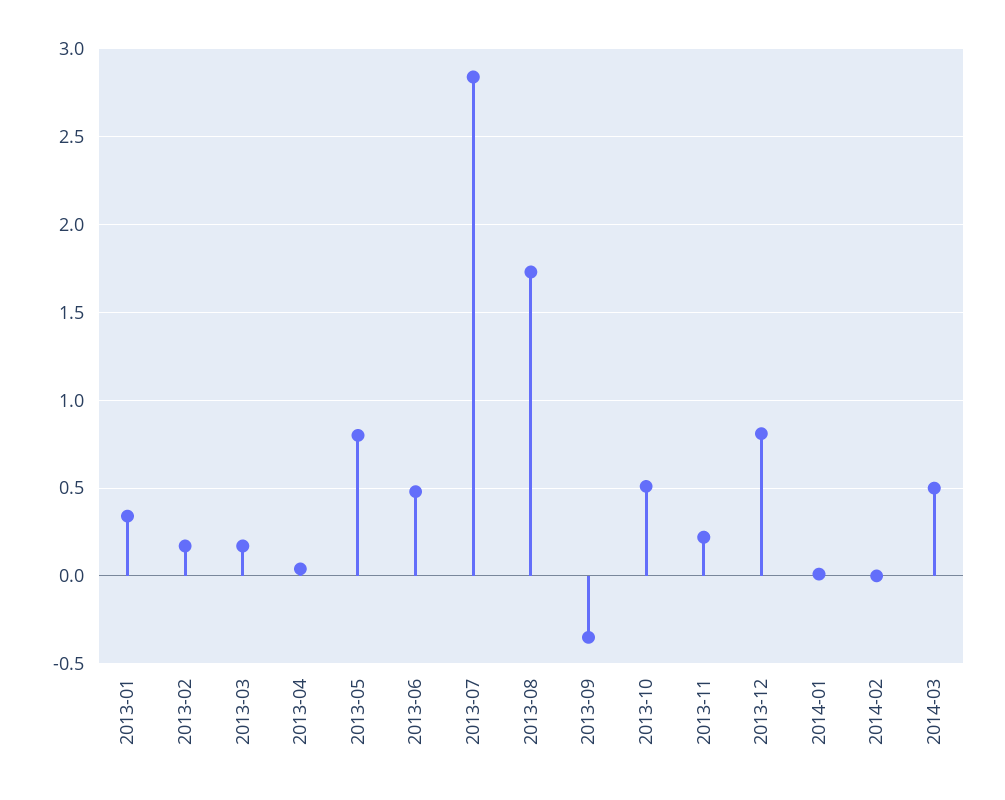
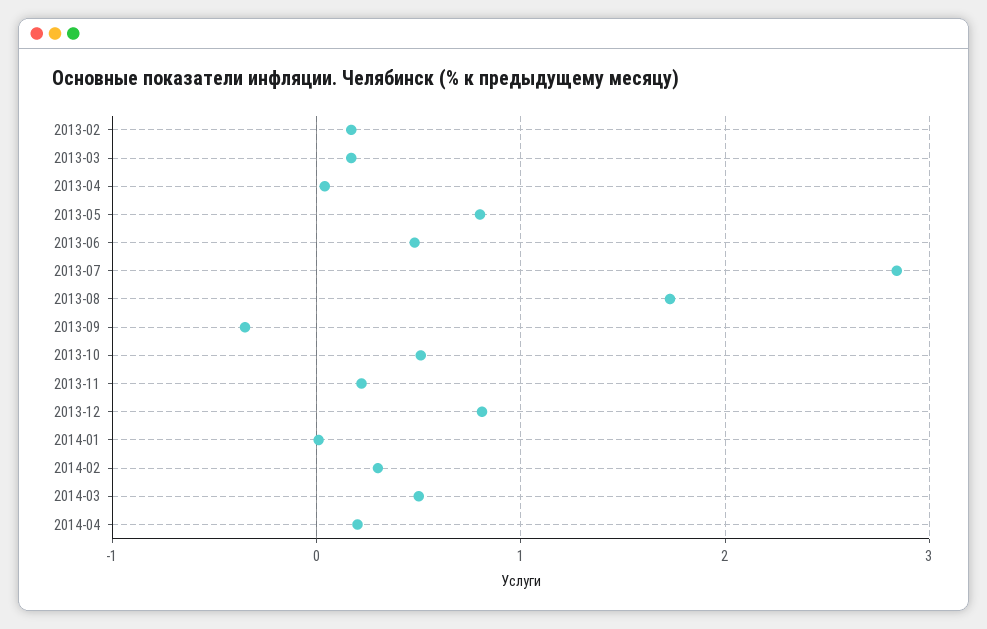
2013-01: 0.35 -> none
2014-02: 0 -> 0.3
2014-04: none -> 0.2

